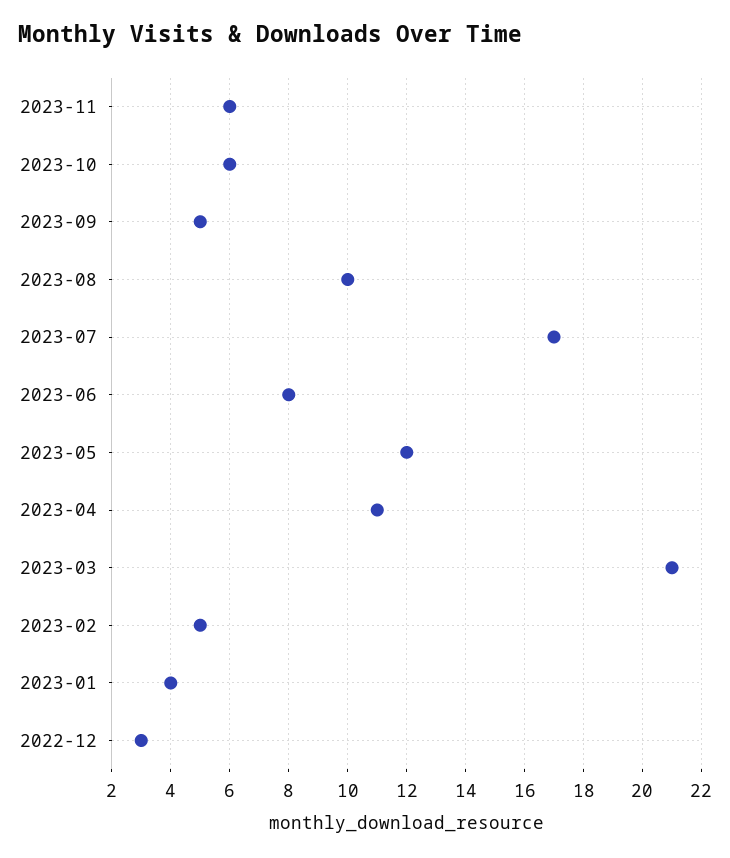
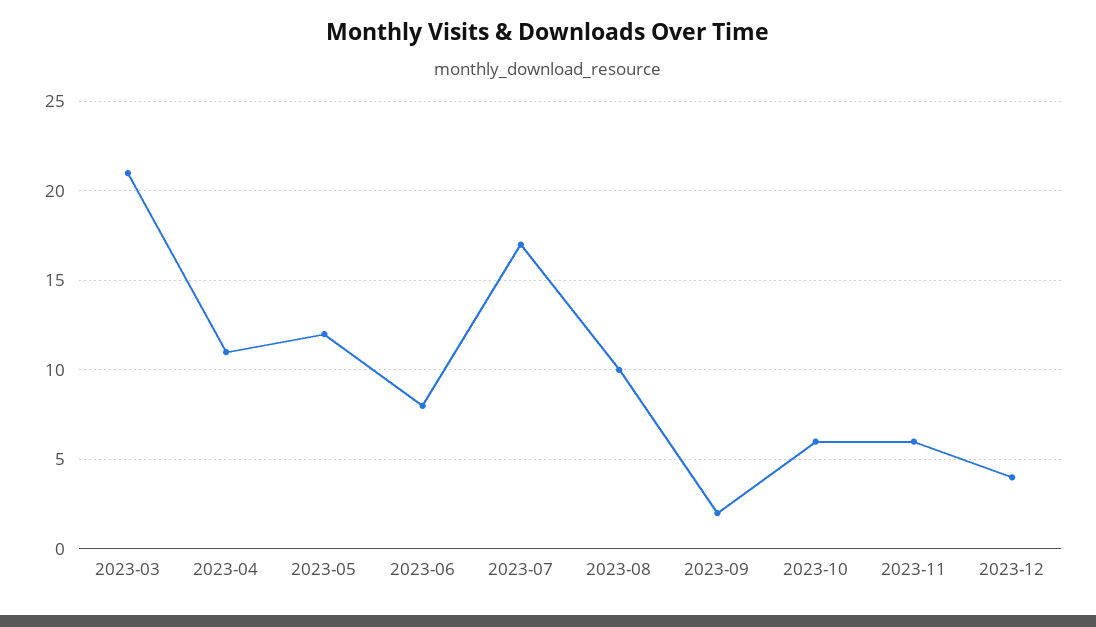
2023-09: 5 -> 2
2023-02: 5 -> none
2023-01: 4 -> none
2022-12: 3 -> none
2023-12: none -> 4

